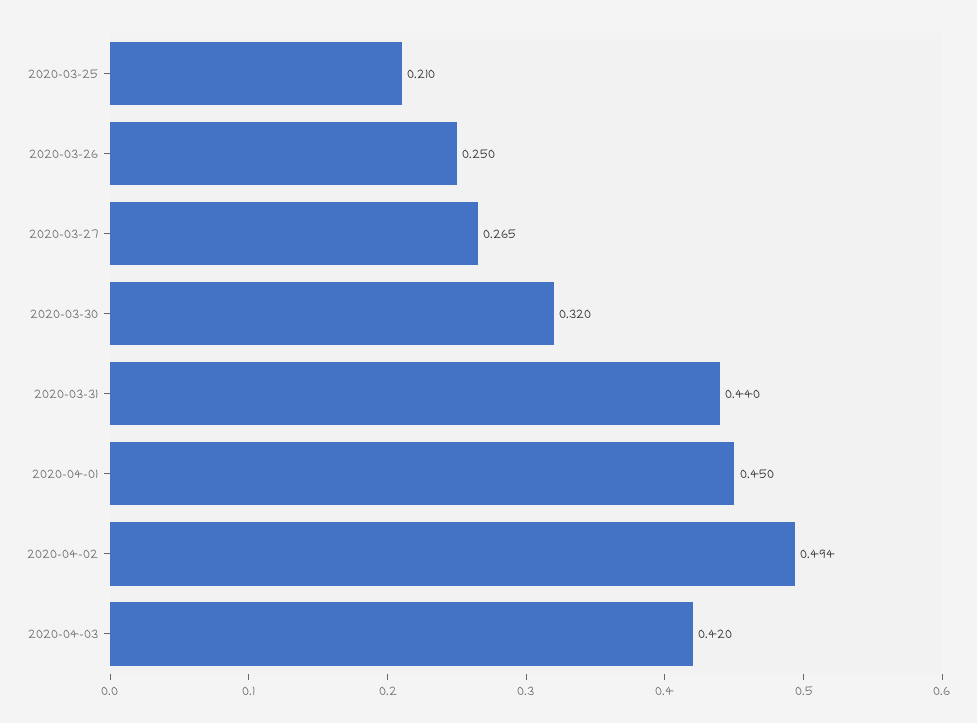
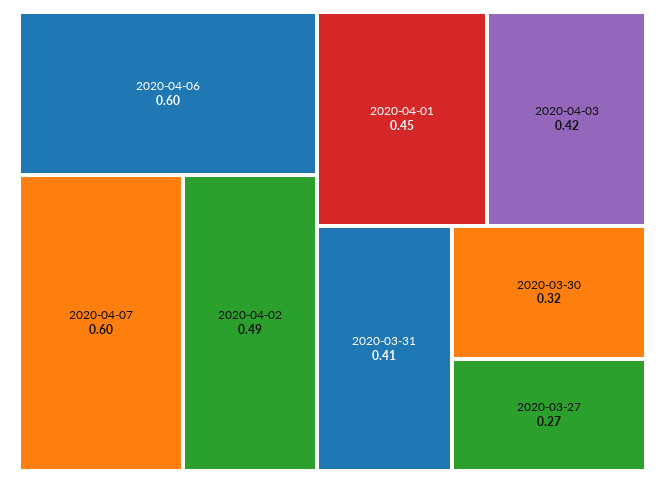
2020-03-25: 0.21 -> none
2020-03-26: 0.25 -> none
2020-03-31: 0.44 -> 0.41
2020-04-06: none -> 0.6
2020-04-07: none -> 0.6

